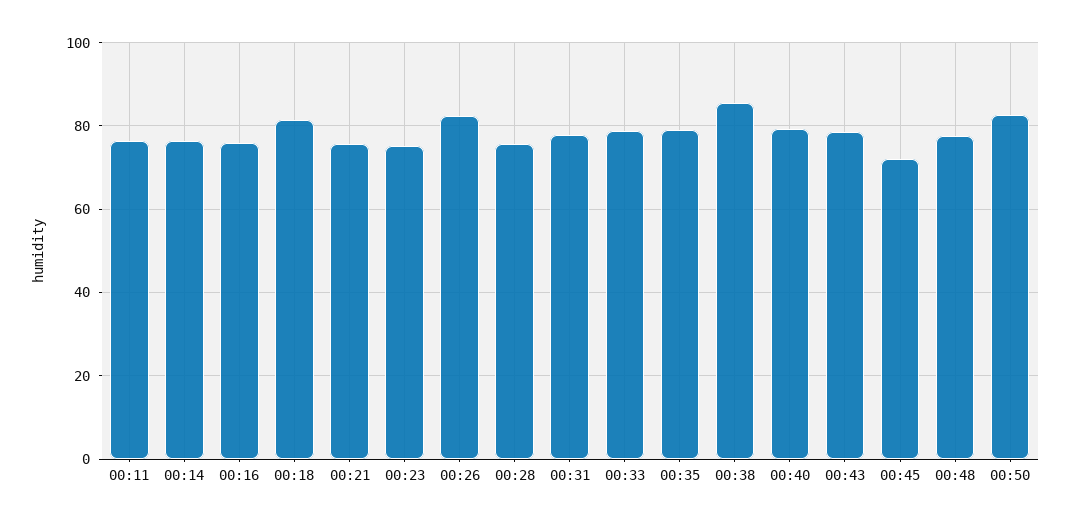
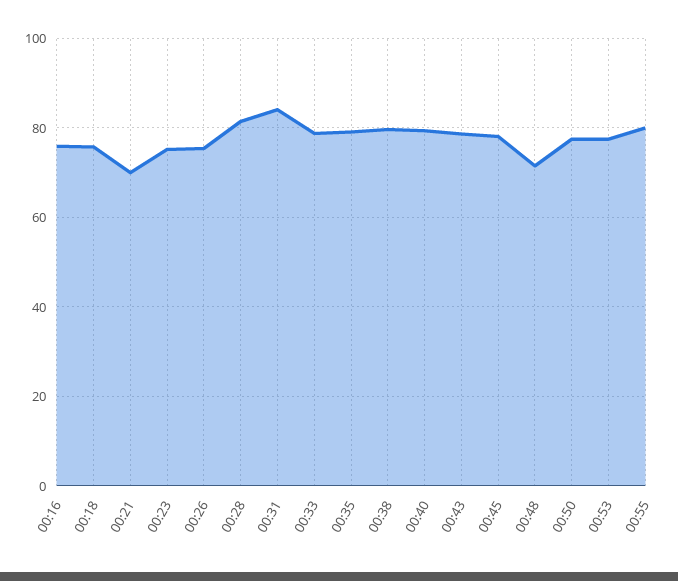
00:11: 76 -> none
00:14: 76 -> none
00:18: 82 -> 76
00:21: 76 -> 70
00:26: 82 -> 76
00:28: 76 -> 82
00:31: 78 -> 84
00:38: 86 -> 80
00:45: 72 -> 78
00:48: 78 -> 72
00:50: 82 -> 78
00:53: none -> 78
00:55: none -> 80

